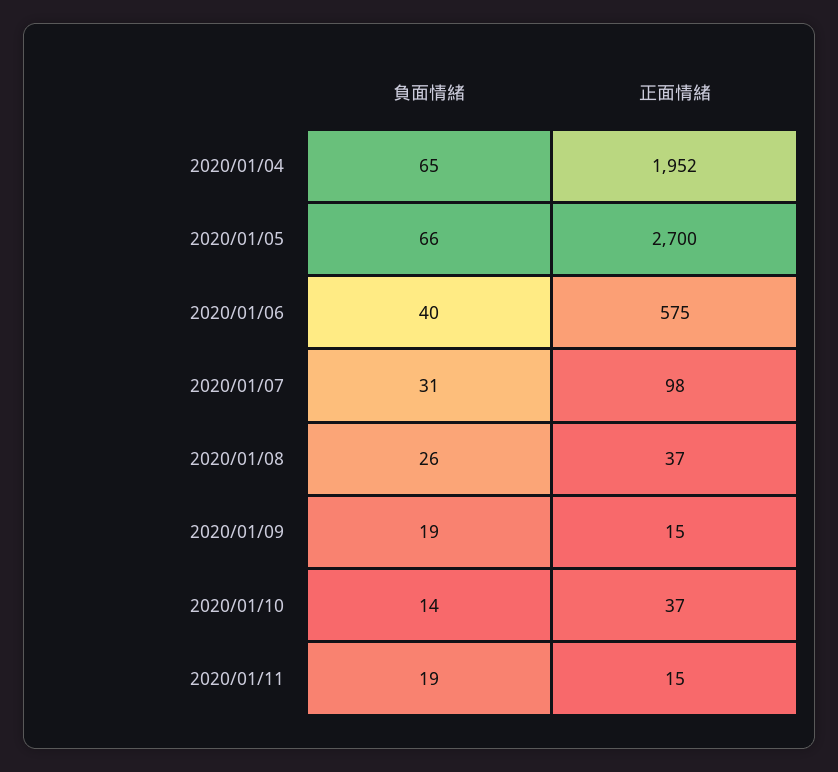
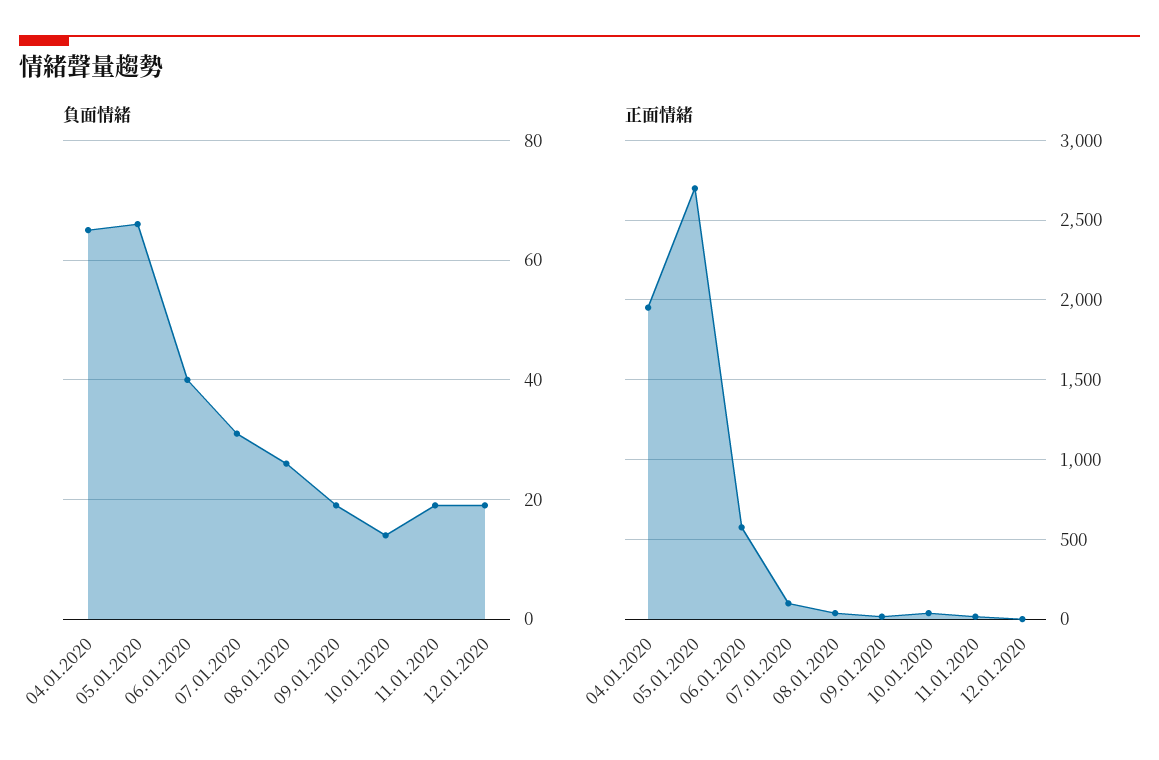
負面情緒, 12.01.2020: none -> 20
正面情緒, 12.01.2020: none -> 0

